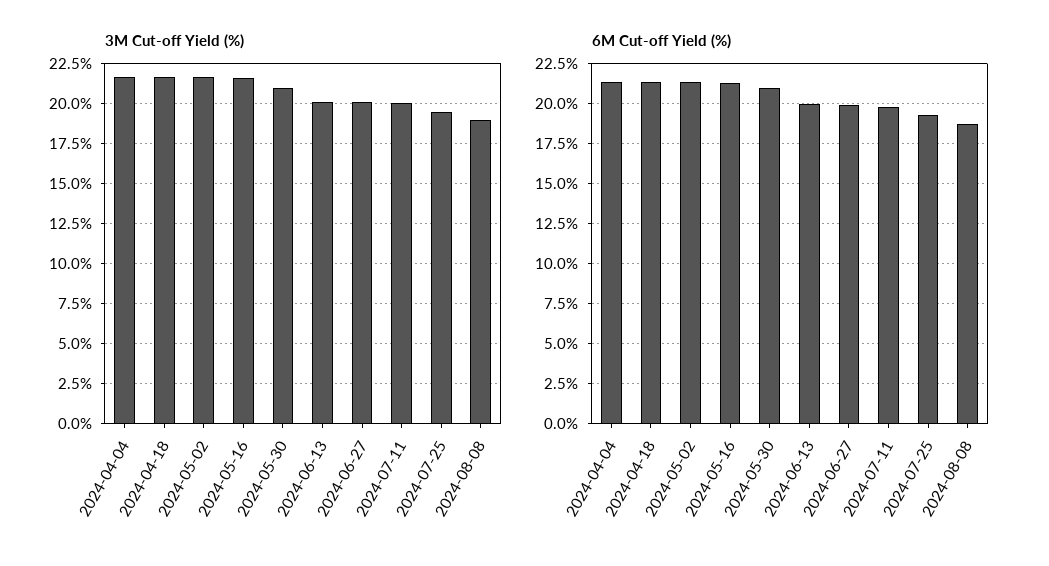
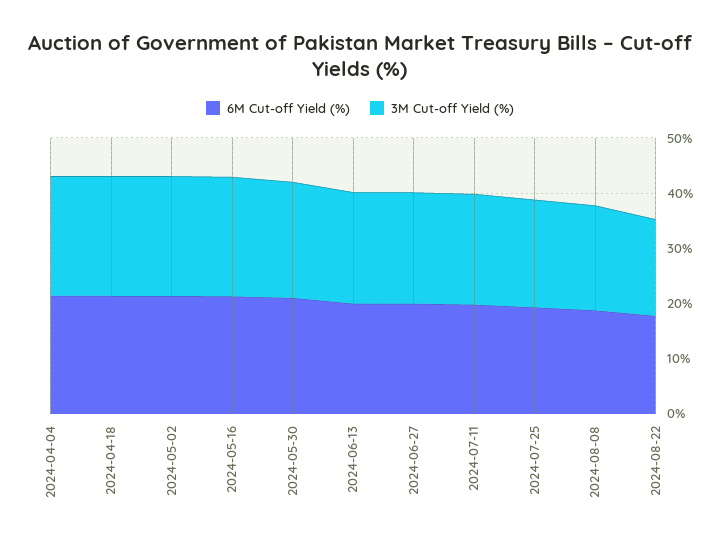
6M Cut-off Yield (%), 2024-08-22: none -> 18
3M Cut-off Yield (%), 2024-08-22: none -> 18

